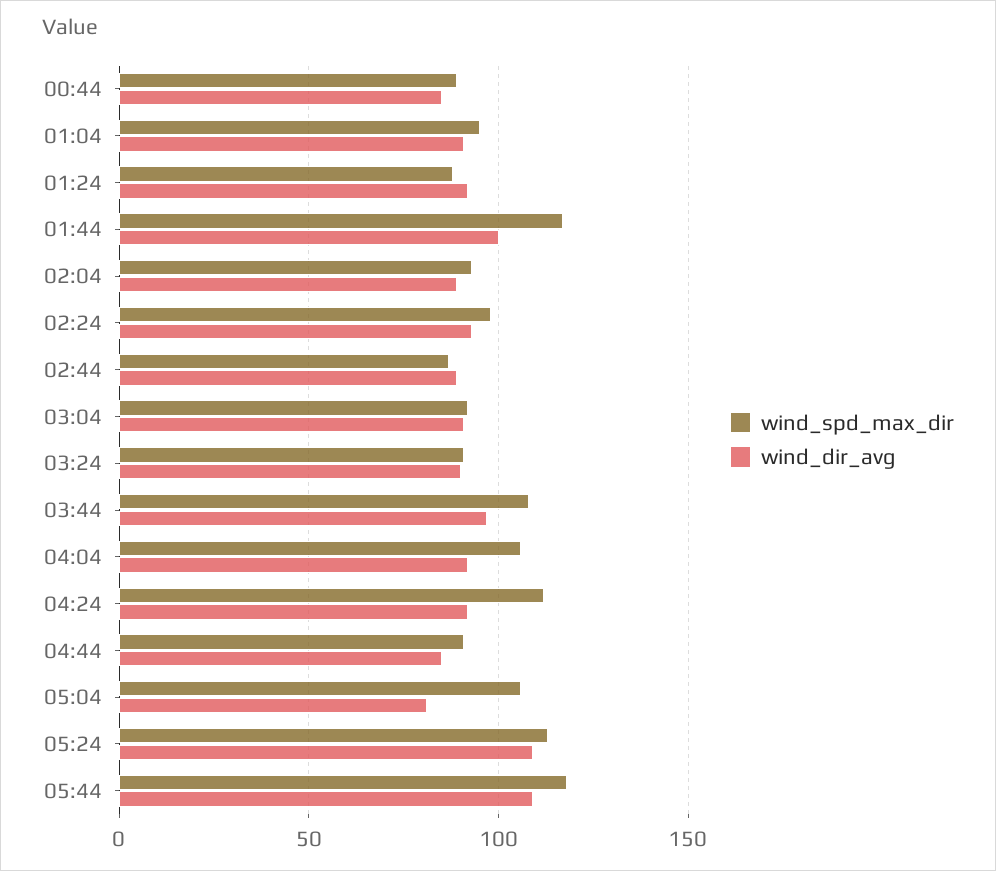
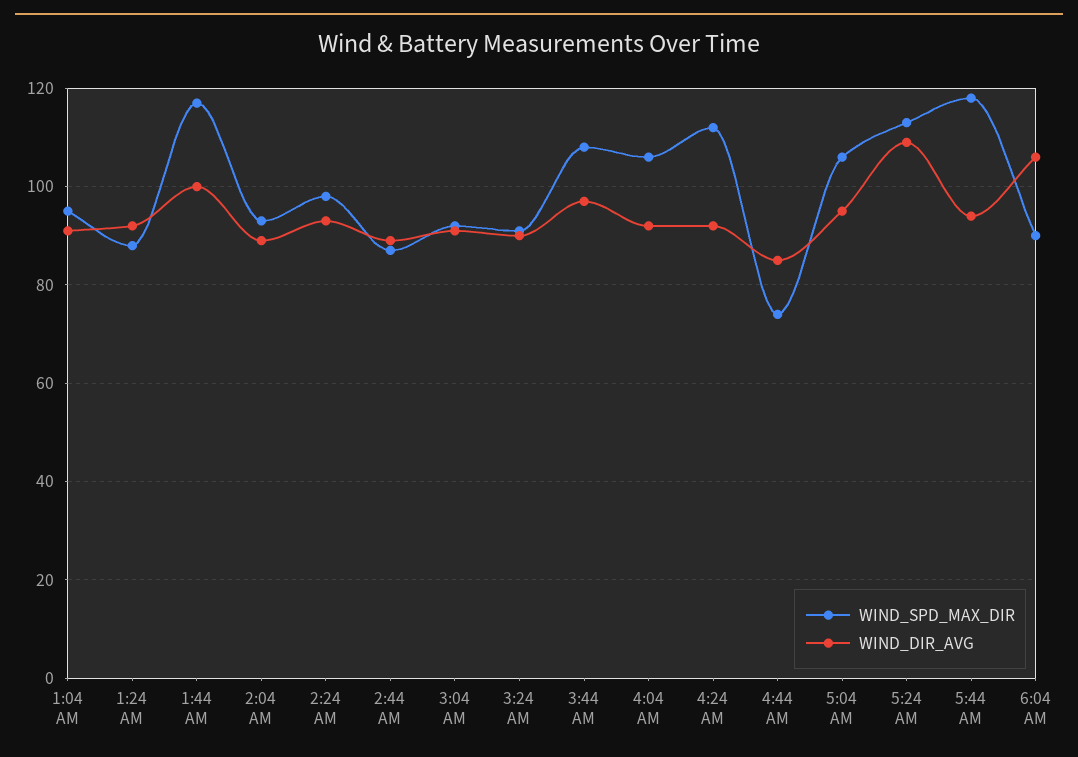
wind_spd_max_dir, 00:44: 90 -> none
wind_dir_avg, 00:44: 85 -> none
wind_spd_max_dir, 04:44: 90 -> 75
wind_dir_avg, 05:04: 80 -> 95
wind_dir_avg, 05:44: 110 -> 95
wind_spd_max_dir, 6:04 AM: none -> 90
wind_dir_avg, 6:04 AM: none -> 105

